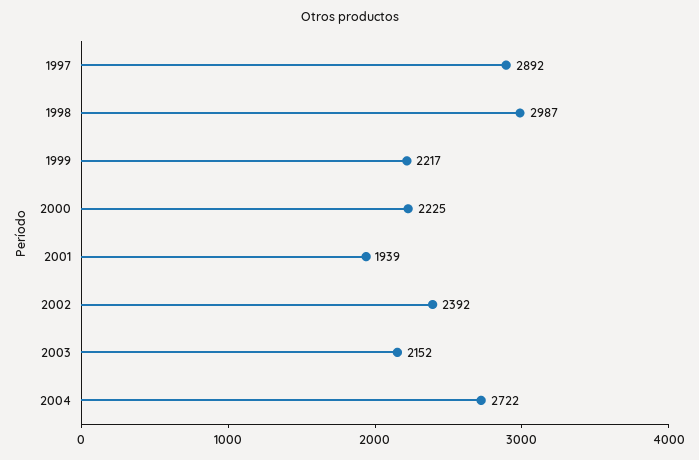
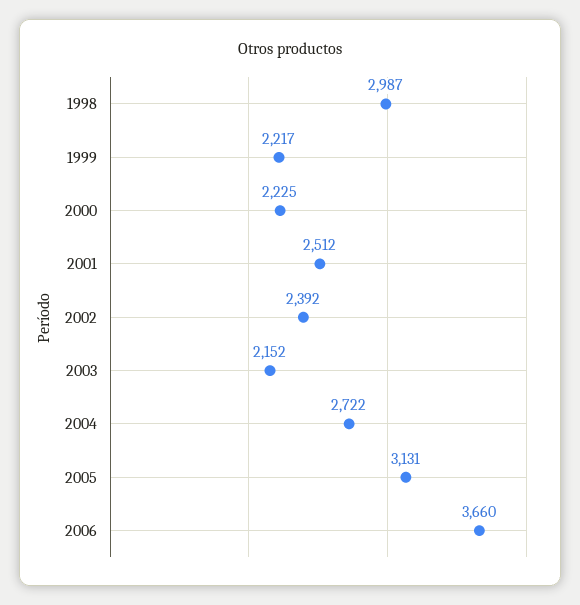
1997: 2892 -> none
2001: 1939 -> 2512
2005: none -> 3131
2006: none -> 3660

